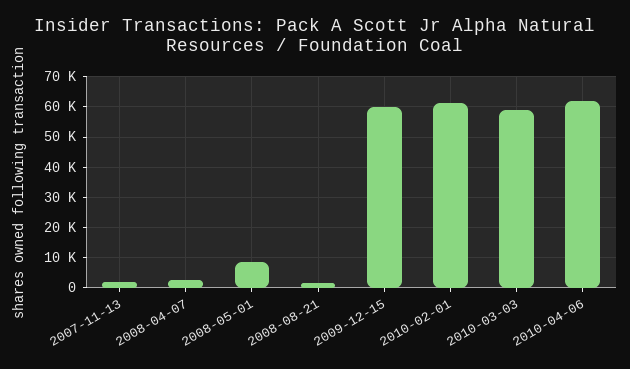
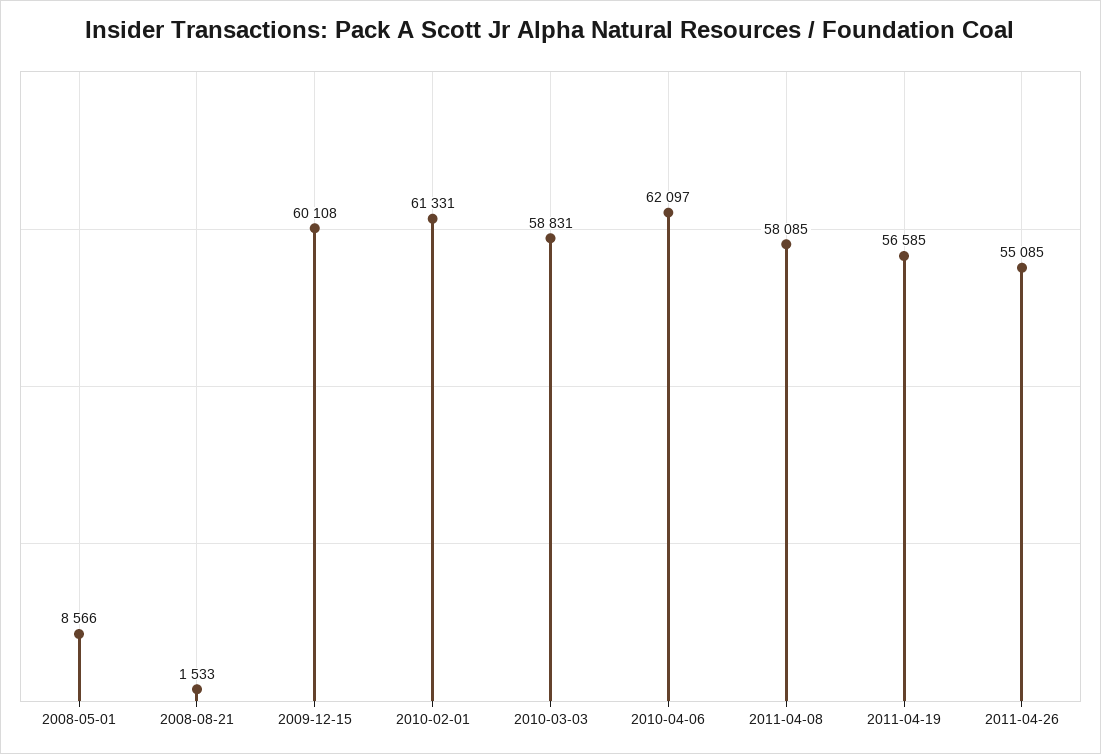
2007-11-13: 2000 -> none
2008-04-07: 2000 -> none
2011-04-08: none -> 58085
2011-04-19: none -> 56585
2011-04-26: none -> 55085

